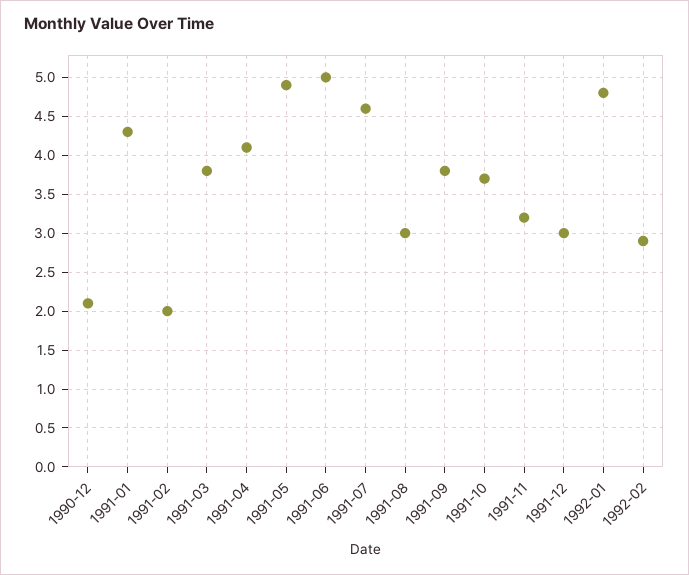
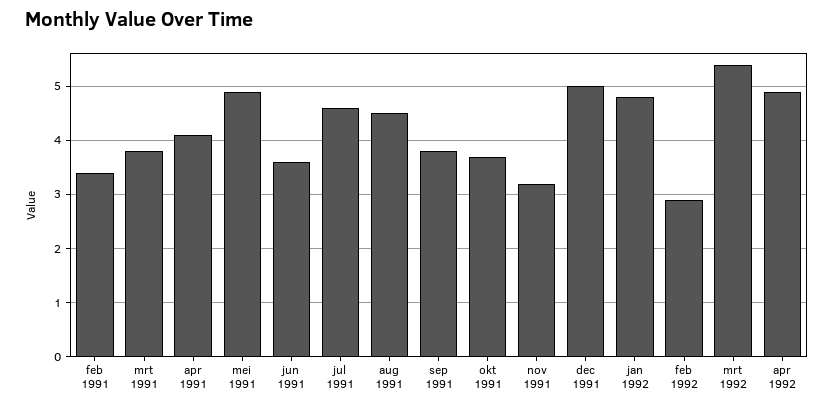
1990-12: 2.1 -> none
1991-01: 4.3 -> none
1991-02: 2 -> 3.5
1991-06: 5 -> 3.5
1991-08: 3 -> 4.5
1991-12: 3 -> 5
mrt 1992: none -> 5.5
apr 1992: none -> 5

